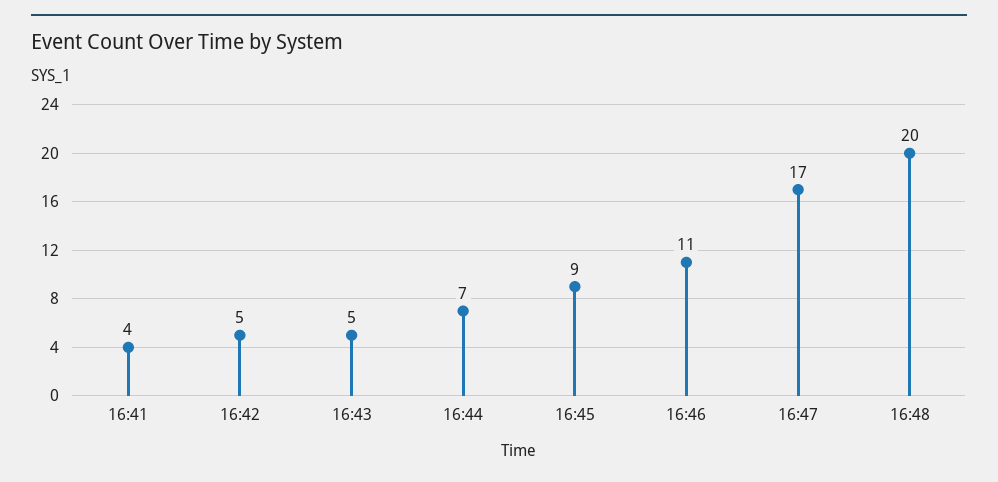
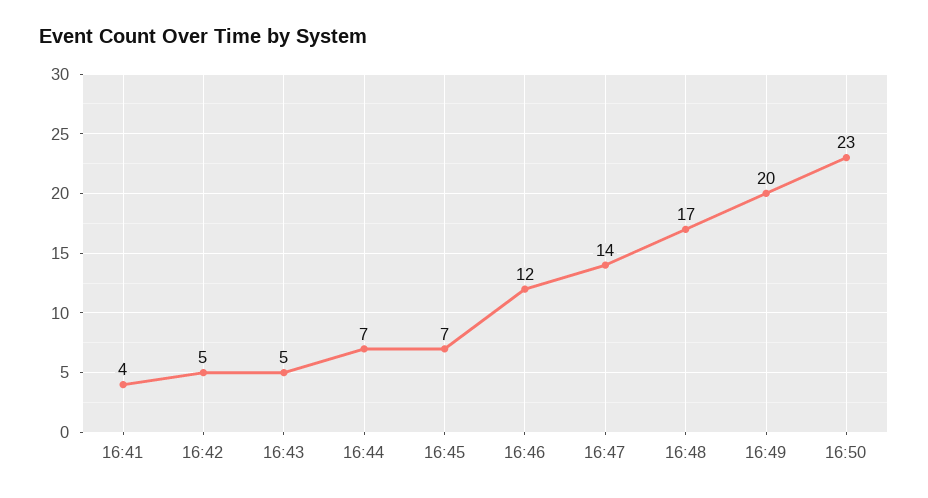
16:45: 9 -> 7
16:46: 11 -> 12
16:47: 17 -> 14
16:48: 20 -> 17
16:49: none -> 20
16:50: none -> 23

